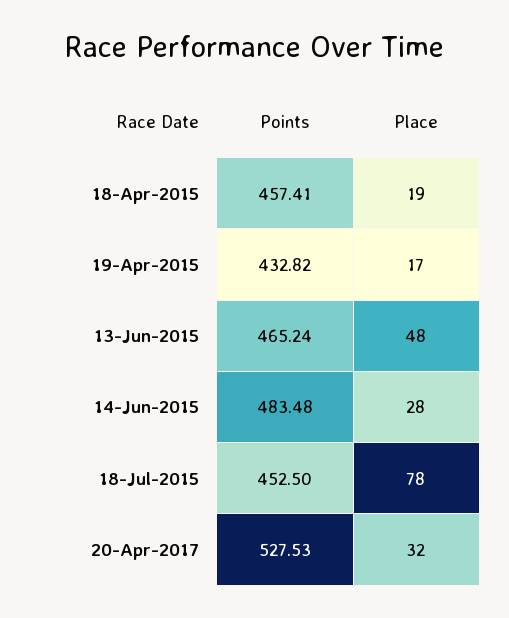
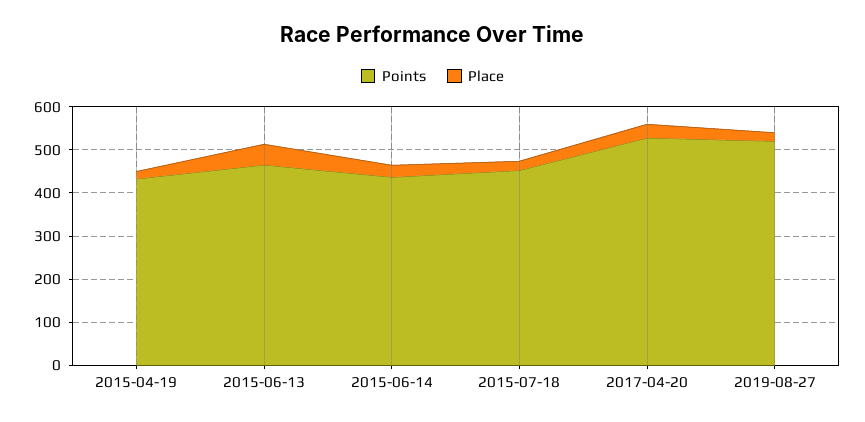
Points, 18-Apr-2015: 457.41 -> none
Place, 18-Apr-2015: 19 -> none
Points, 14-Jun-2015: 483.48 -> 440
Place, 18-Jul-2015: 78 -> 20
Points, 2019-08-27: none -> 520
Place, 2019-08-27: none -> 20

